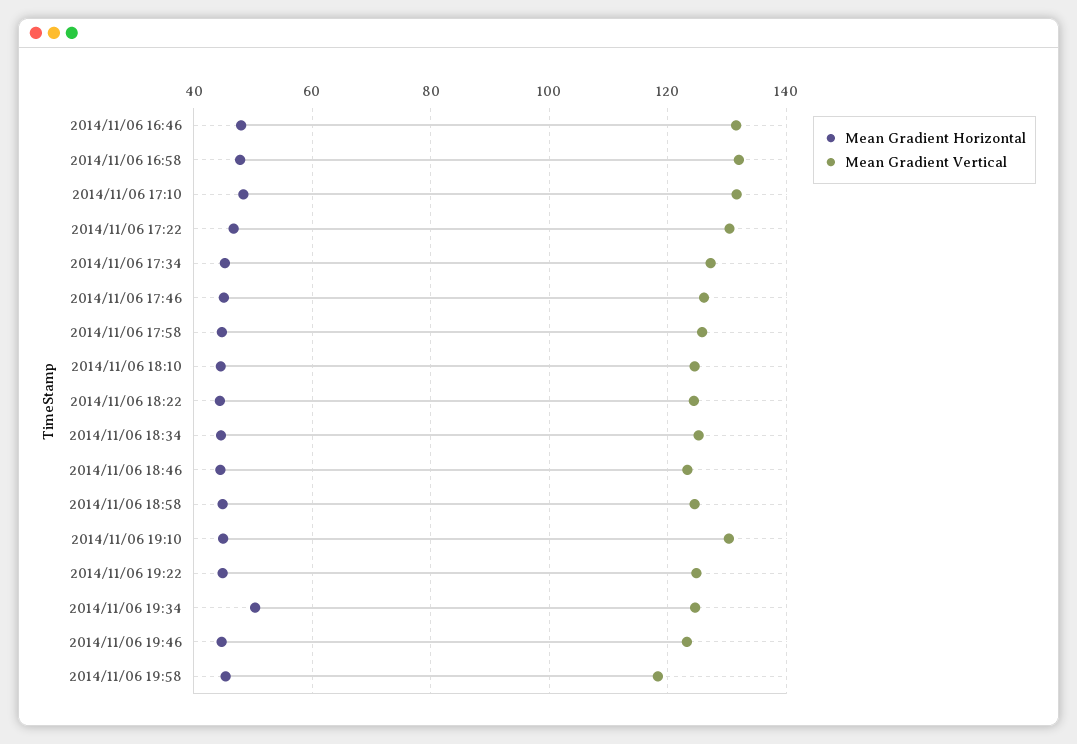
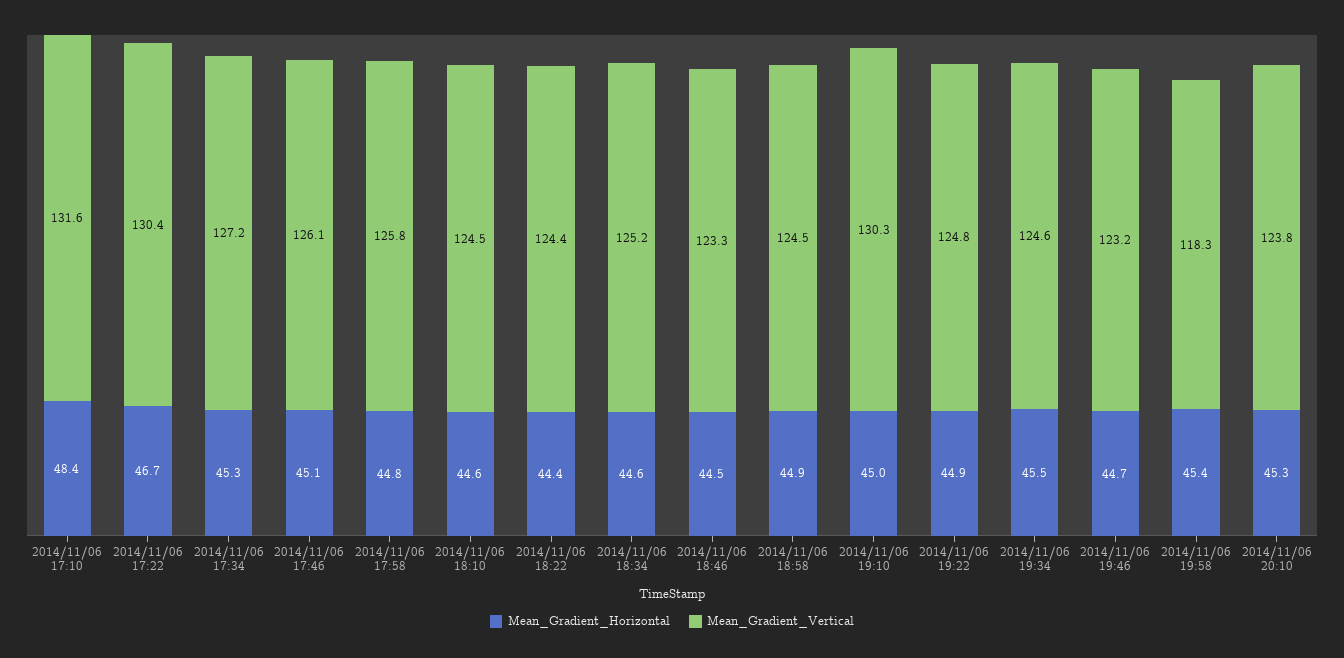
Mean Gradient Horizontal, 2014/11/06 16:46: 48 -> none
Mean Gradient Vertical, 2014/11/06 16:46: 132 -> none
Mean Gradient Horizontal, 2014/11/06 16:58: 48 -> none
Mean Gradient Vertical, 2014/11/06 16:58: 132 -> none
Mean Gradient Horizontal, 2014/11/06 19:34: 50 -> 45.5
Mean Gradient Horizontal, 2014/11/06 20:10: none -> 45.3
Mean Gradient Vertical, 2014/11/06 20:10: none -> 123.8

